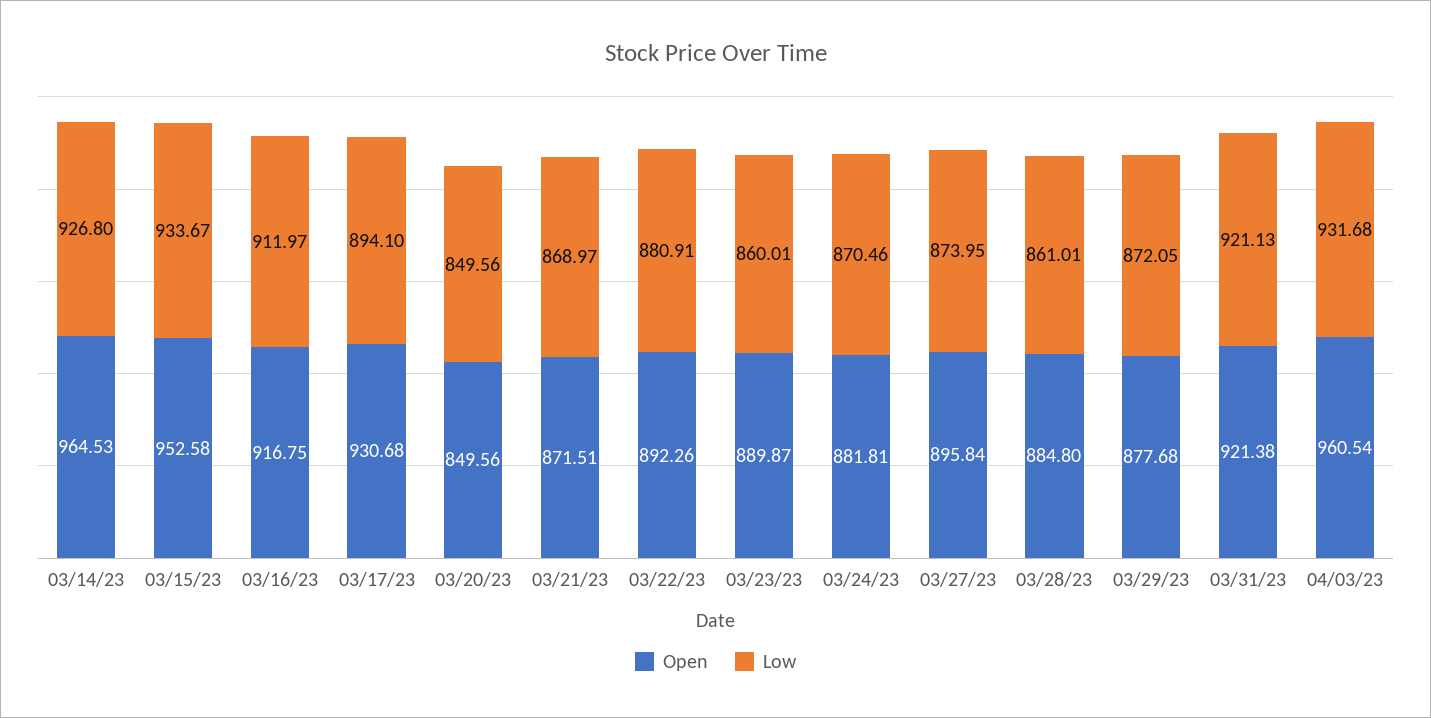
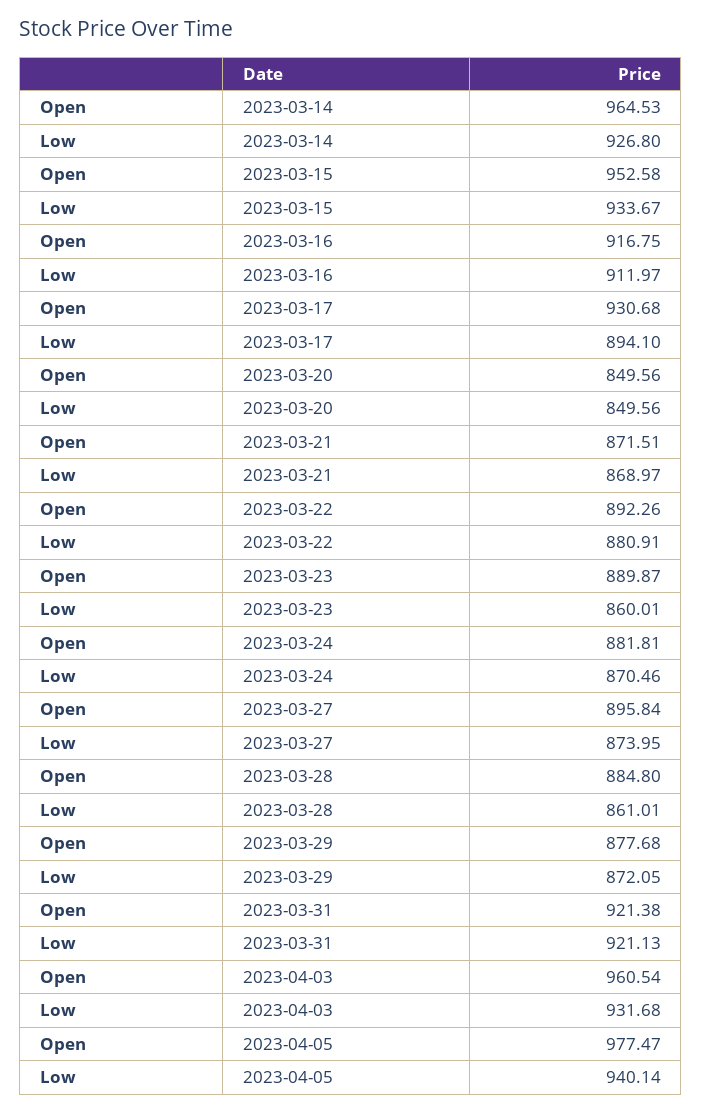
Open, 2023-04-05: none -> 977.47
Low, 2023-04-05: none -> 940.14

